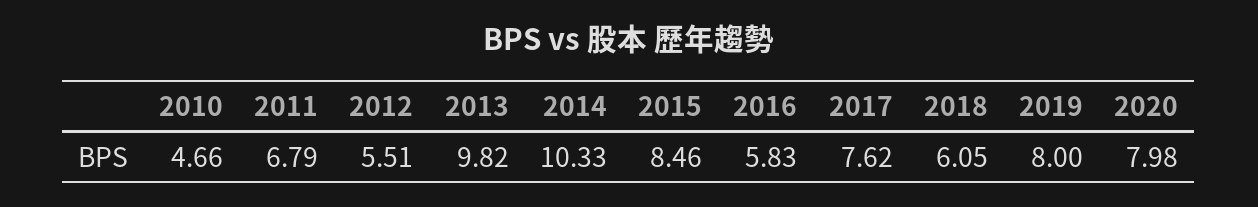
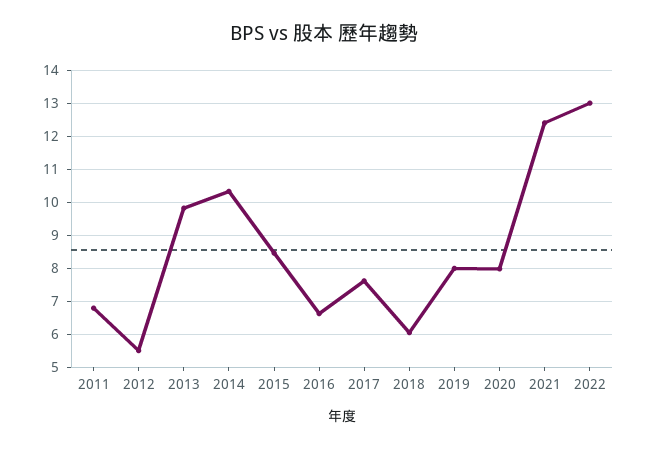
2010: 4.66 -> none
2016: 5.83 -> 6.6
2021: none -> 12.4
2022: none -> 13

